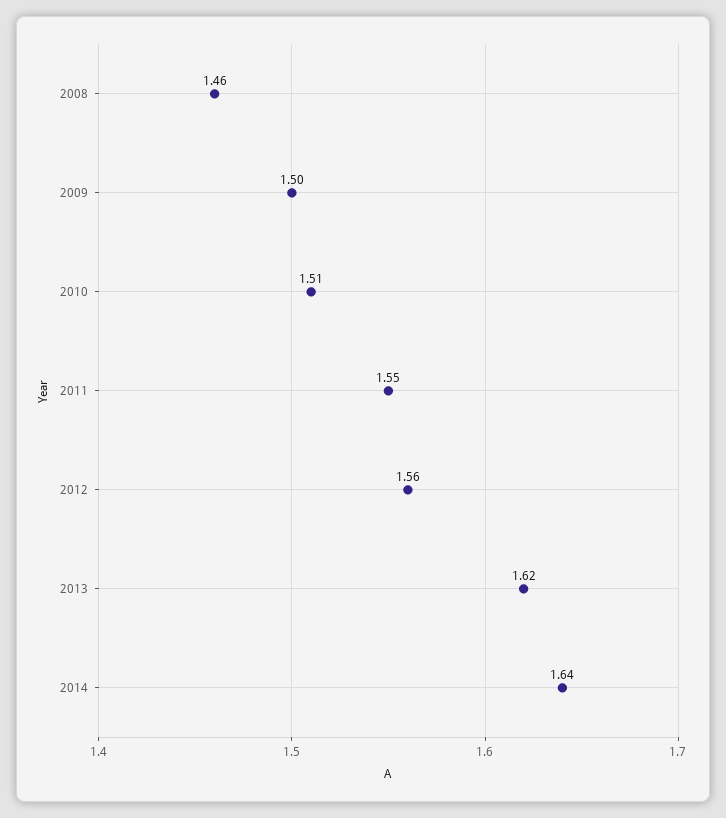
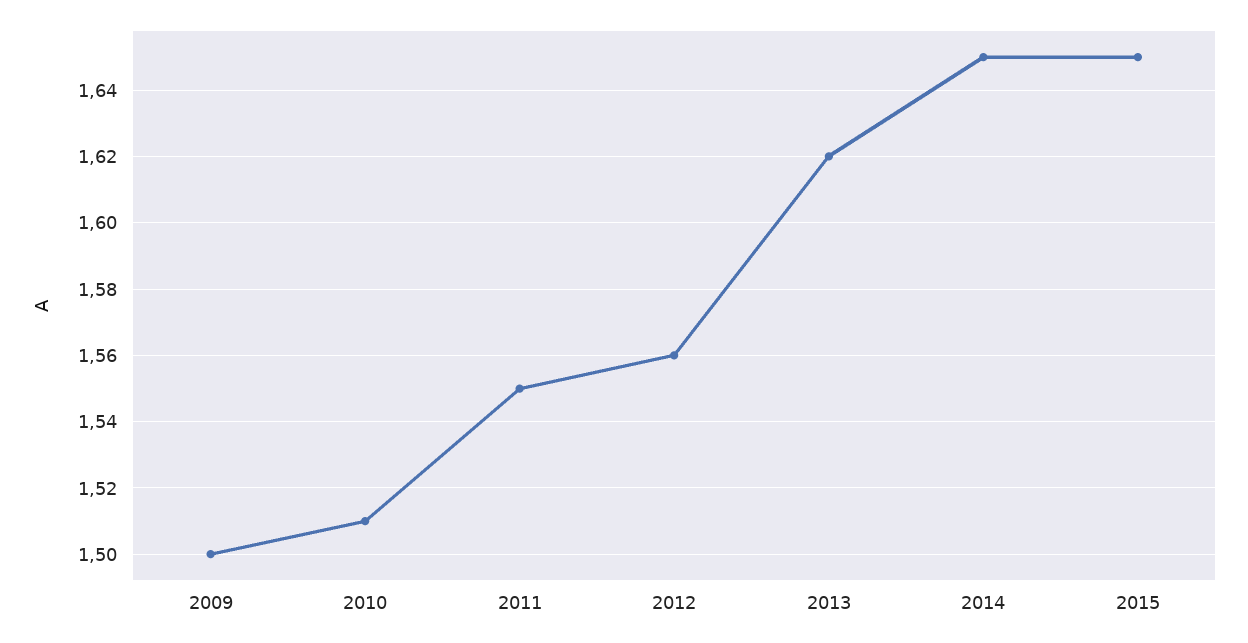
2008: 1.46 -> none
2014: 1.64 -> 1.65
2015: none -> 1.65

